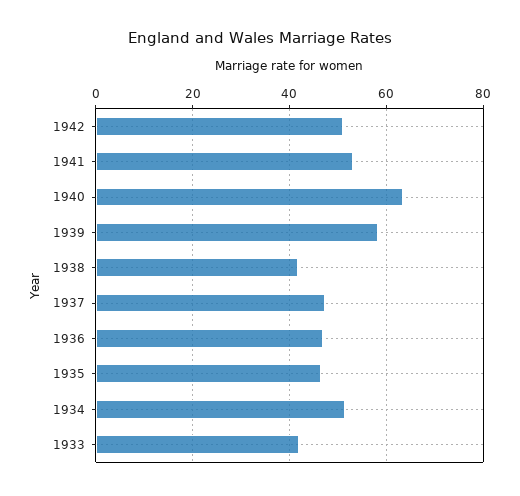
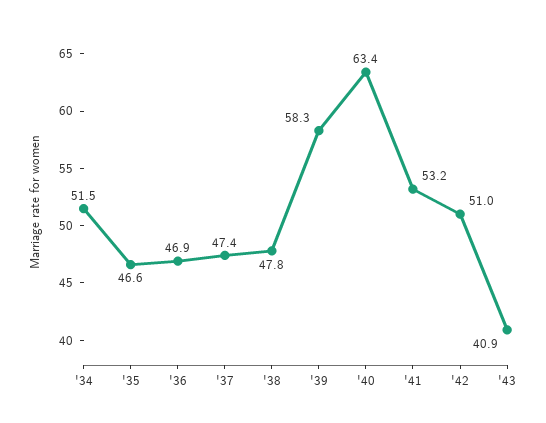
1938: 42 -> 47.8
1933: 42 -> none
'43: none -> 40.9

